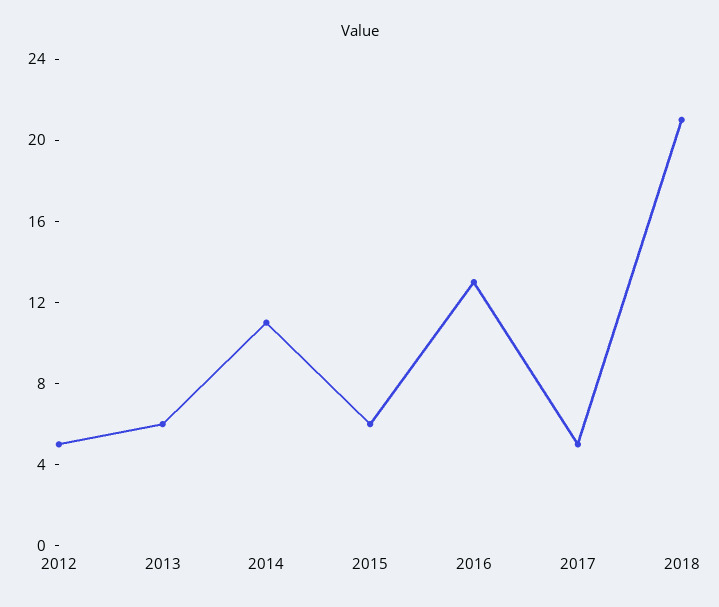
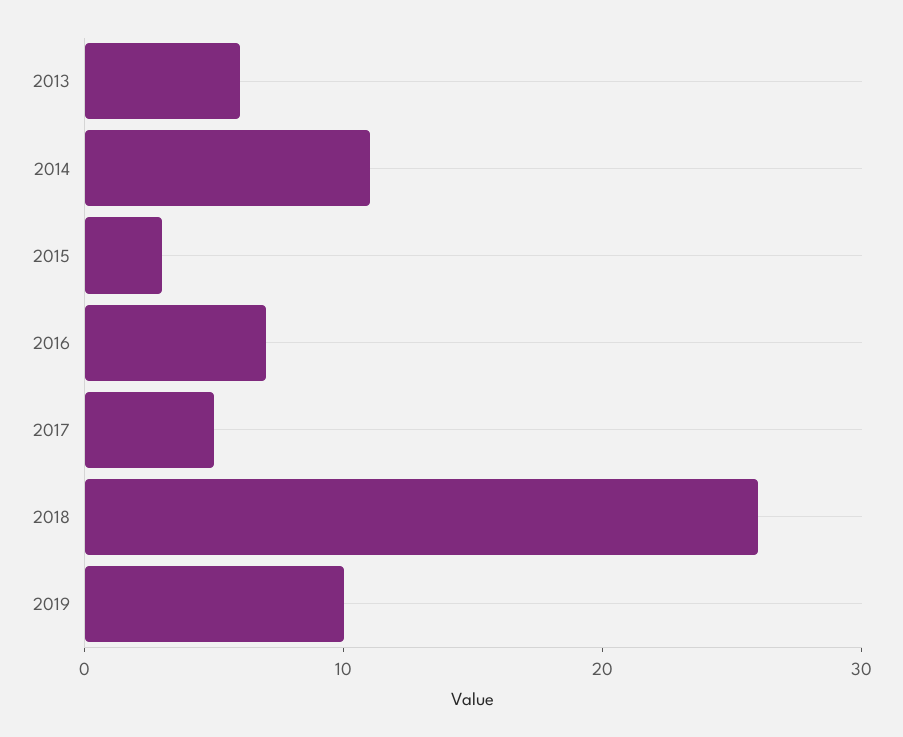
2012: 5 -> none
2015: 6 -> 3
2016: 13 -> 7
2018: 21 -> 26
2019: none -> 10

